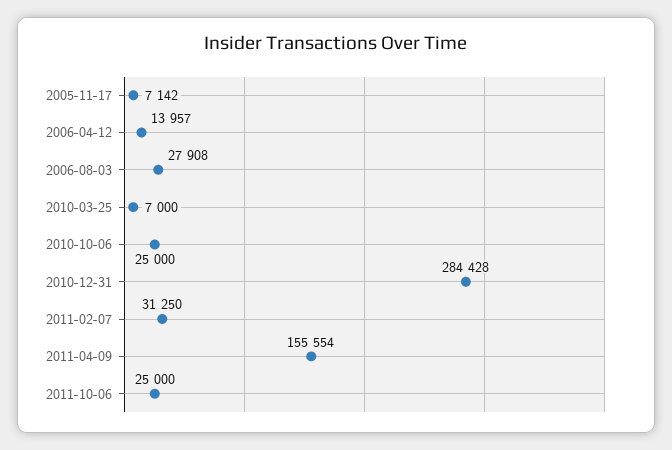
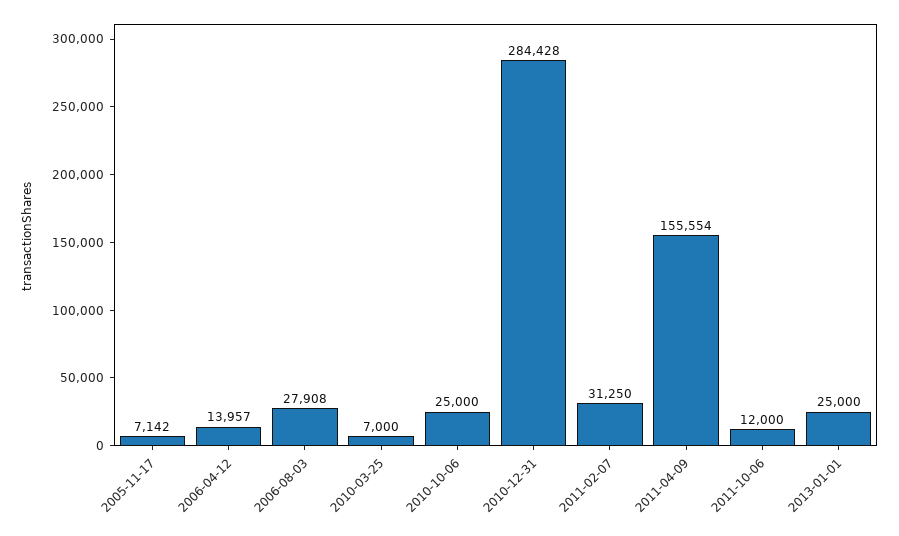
2011-10-06: 25000 -> 12000
2013-01-01: none -> 25000

